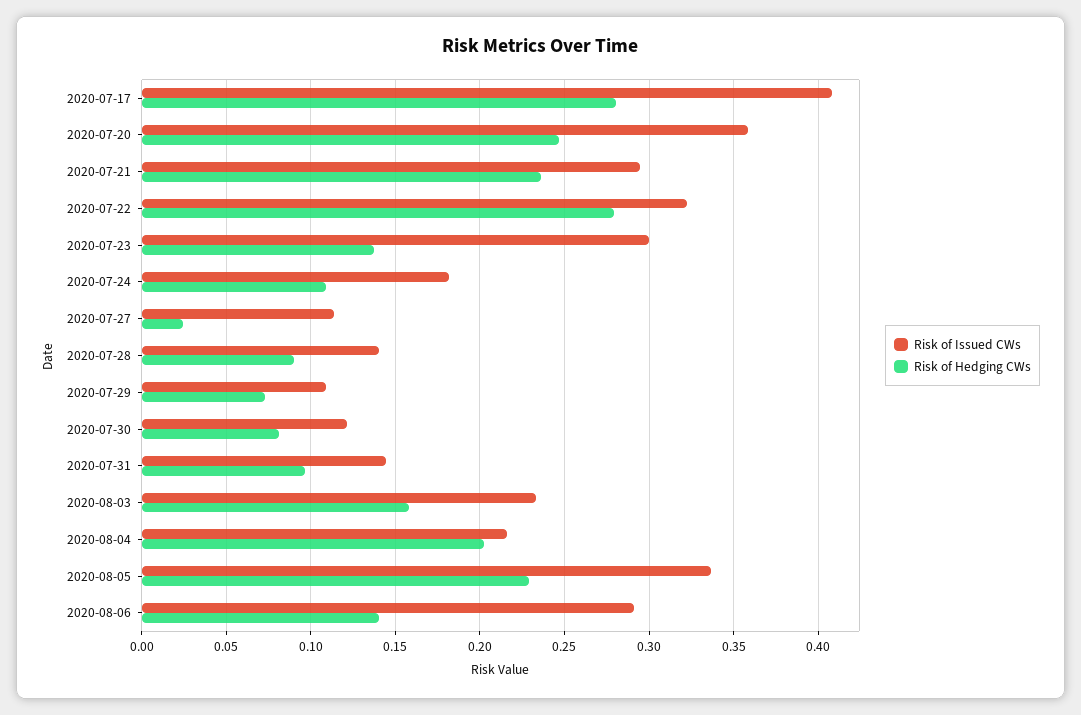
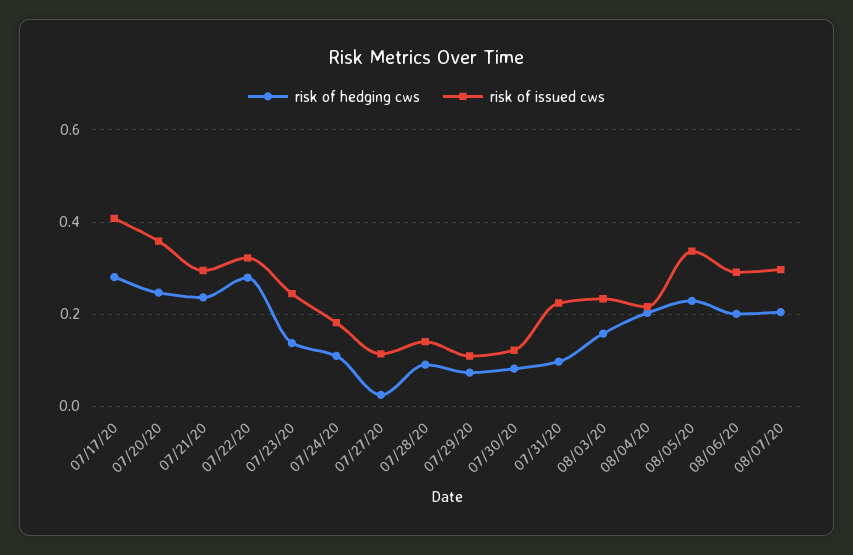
Risk of Issued CWs, 2020-07-23: 0.3 -> 0.24
Risk of Issued CWs, 2020-07-31: 0.145 -> 0.22
Risk of Hedging CWs, 2020-08-06: 0.14 -> 0.2
Risk of Hedging CWs, 08/07/20: none -> 0.2
Risk of Issued CWs, 08/07/20: none -> 0.3

